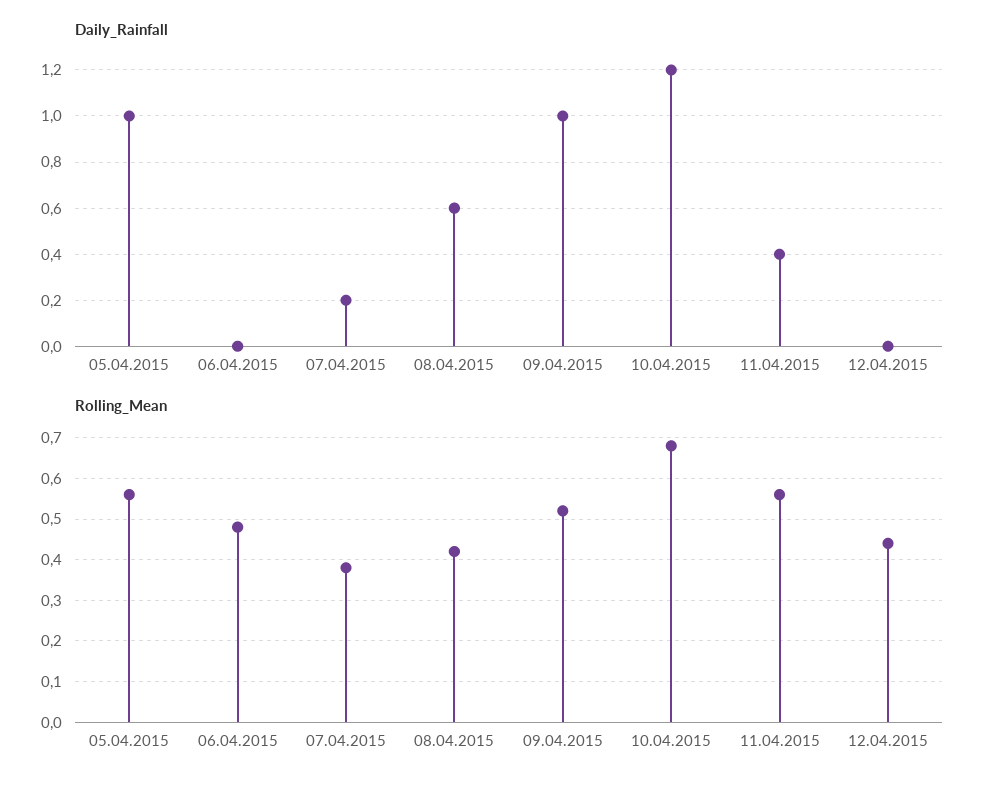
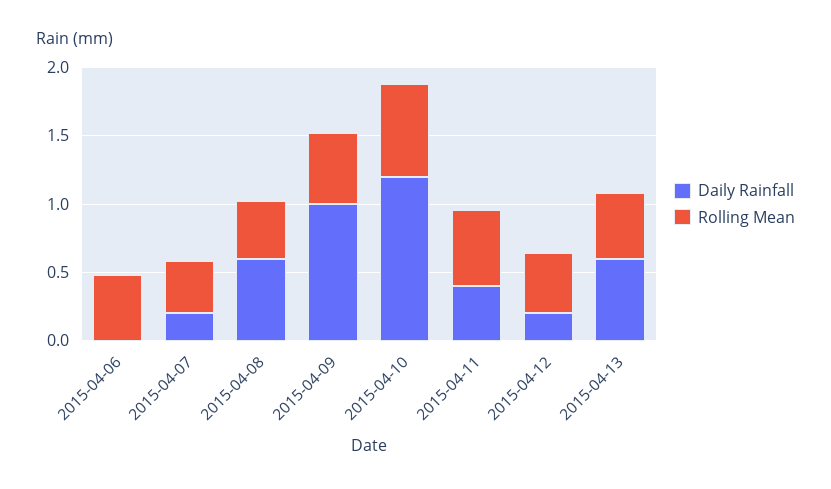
Daily_Rainfall, 05.04.2015: 1 -> none
Daily_Rainfall, 12.04.2015: 0 -> 0.2
Rolling_Mean, 05.04.2015: 0.55 -> none
Daily_Rainfall, 2015-04-13: none -> 0.6
Rolling_Mean, 2015-04-13: none -> 0.5

